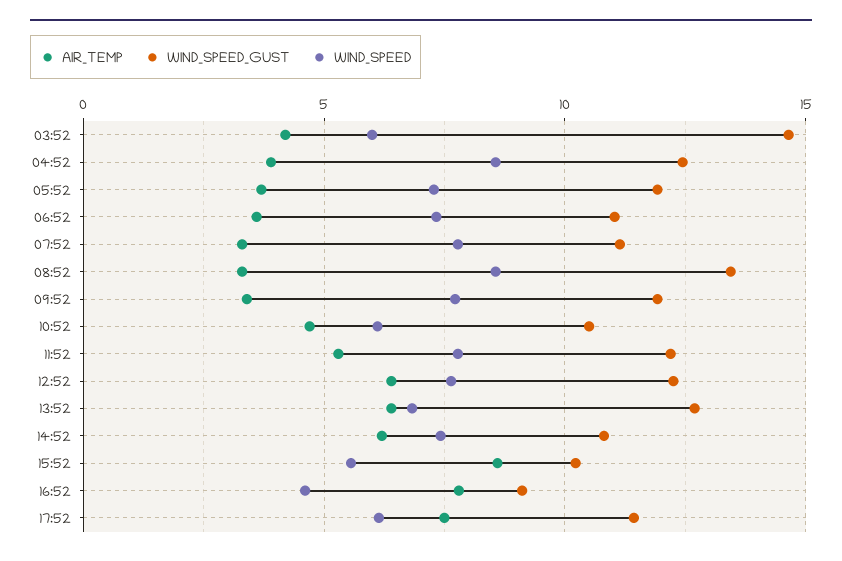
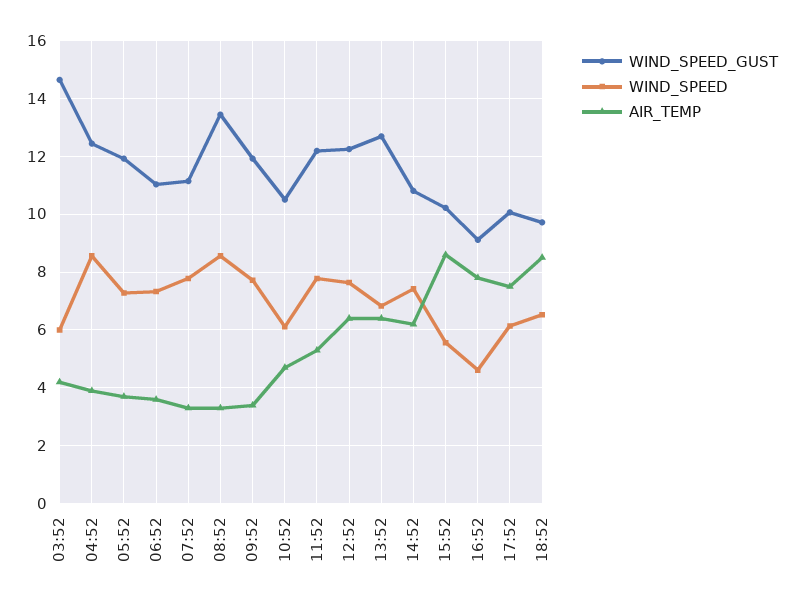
WIND_SPEED_GUST, 17:52: 11.5 -> 10
WIND_SPEED_GUST, 18:52: none -> 9.75
WIND_SPEED, 18:52: none -> 6.5
AIR_TEMP, 18:52: none -> 8.5

